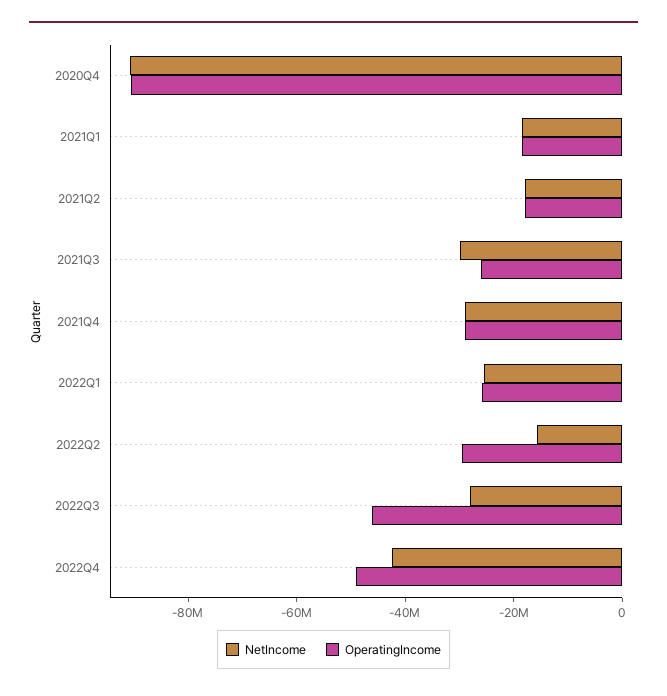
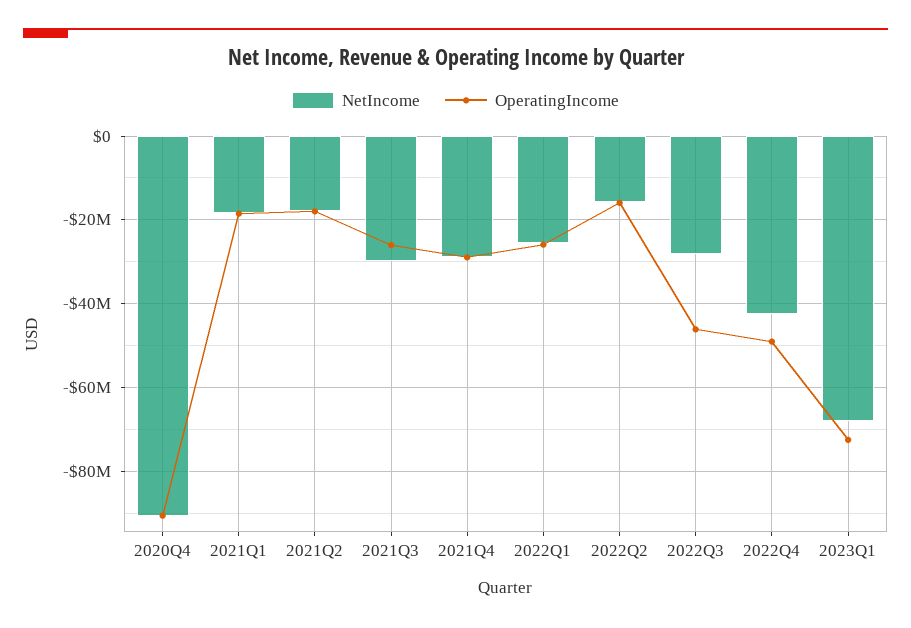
OperatingIncome, 2022Q2: -30000000 -> -16000000
NetIncome, 2023Q1: none -> -68000000
OperatingIncome, 2023Q1: none -> -72000000

